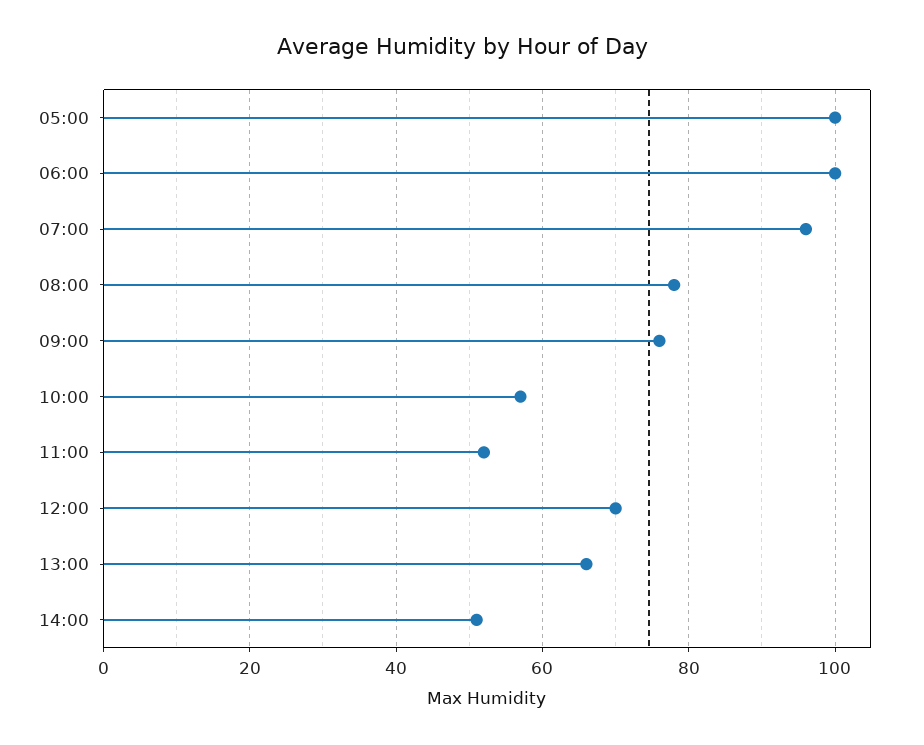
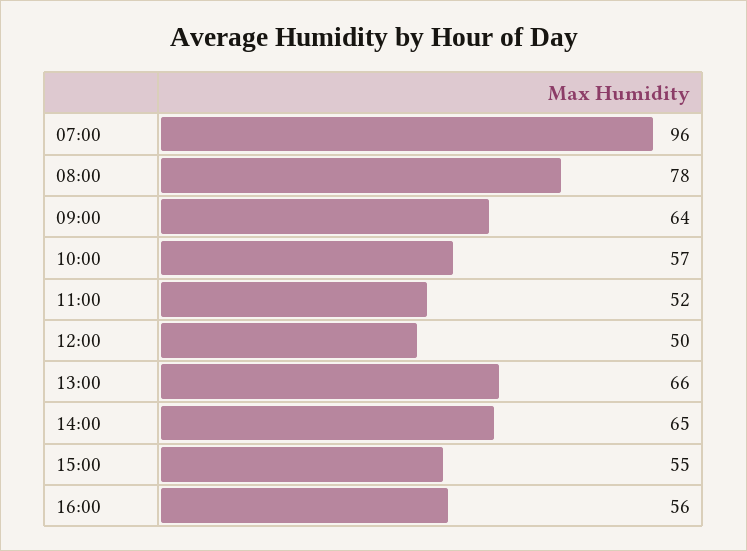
05:00: 100 -> none
06:00: 100 -> none
09:00: 75 -> 64
12:00: 70 -> 50
14:00: 50 -> 65
15:00: none -> 55
16:00: none -> 56

